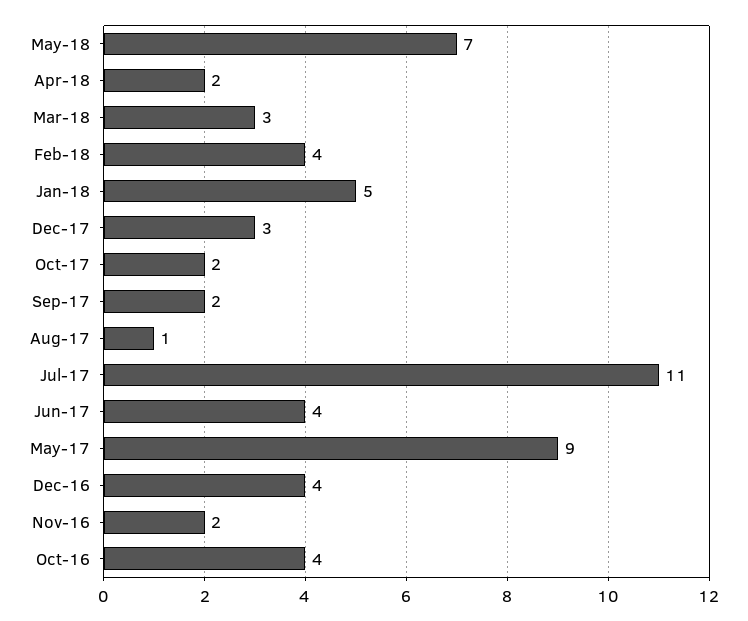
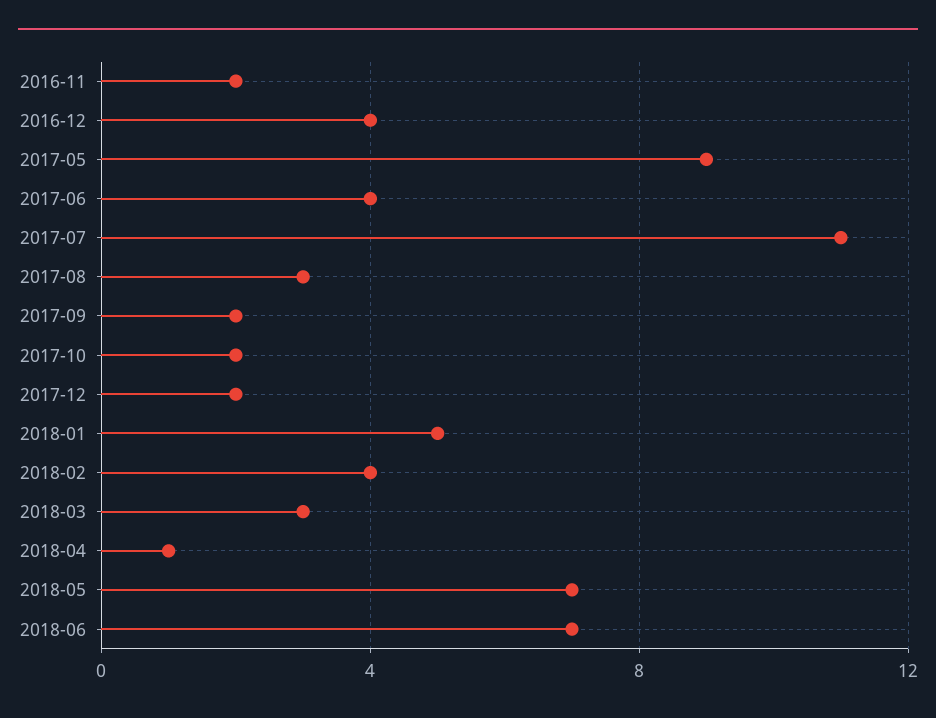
Apr-18: 2 -> 1
Dec-17: 3 -> 2
Aug-17: 1 -> 3
Oct-16: 4 -> none
2018-06: none -> 7

